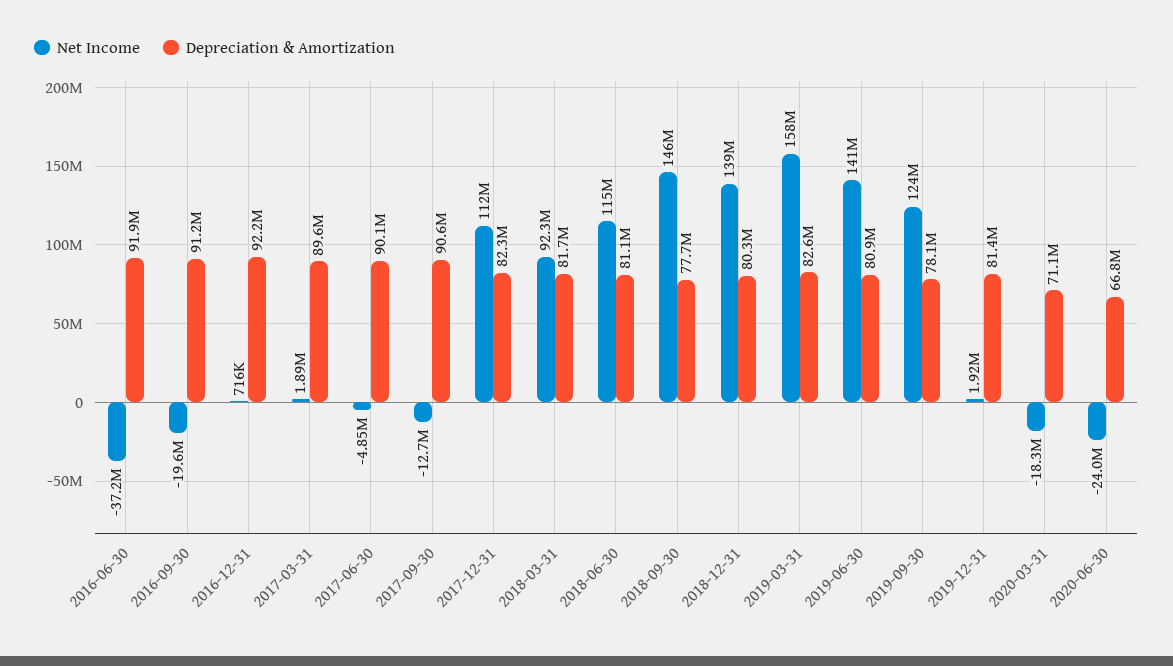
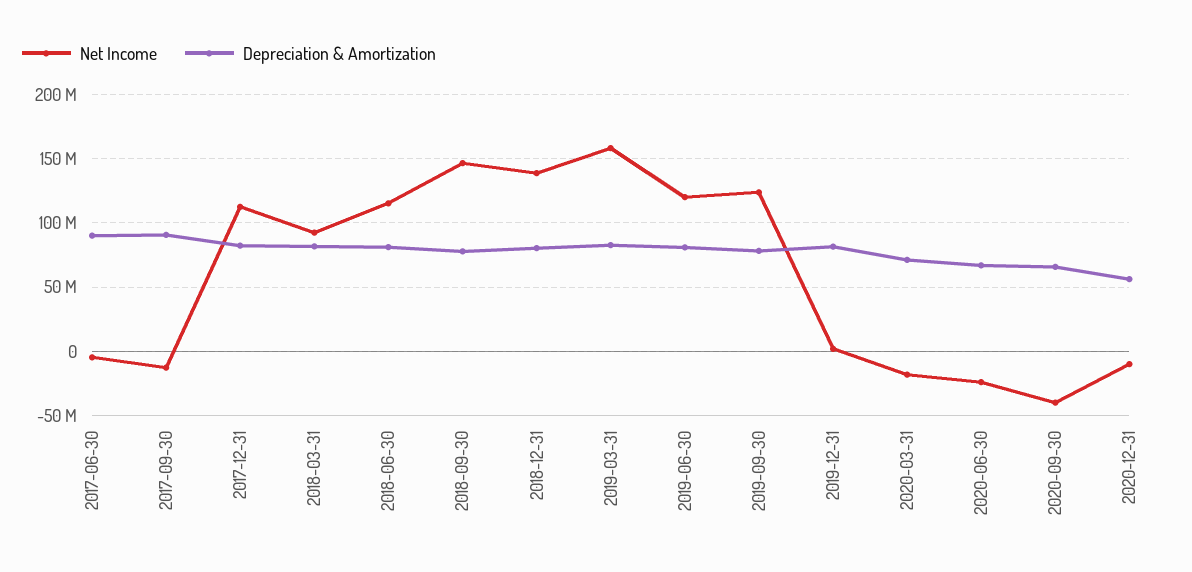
Net Income, 2016-06-30: -37200000 -> none
Depreciation & Amortization, 2016-06-30: 91900000 -> none
Net Income, 2016-09-30: -19600000 -> none
Depreciation & Amortization, 2016-09-30: 91200000 -> none
Net Income, 2016-12-31: 716000 -> none
Depreciation & Amortization, 2016-12-31: 92200000 -> none
Net Income, 2017-03-31: 1890000 -> none
Depreciation & Amortization, 2017-03-31: 89600000 -> none
Net Income, 2019-06-30: 141000000 -> 120000000
Net Income, 2020-09-30: none -> -40000000
Depreciation & Amortization, 2020-09-30: none -> 65000000
Net Income, 2020-12-31: none -> -10000000
Depreciation & Amortization, 2020-12-31: none -> 55000000

